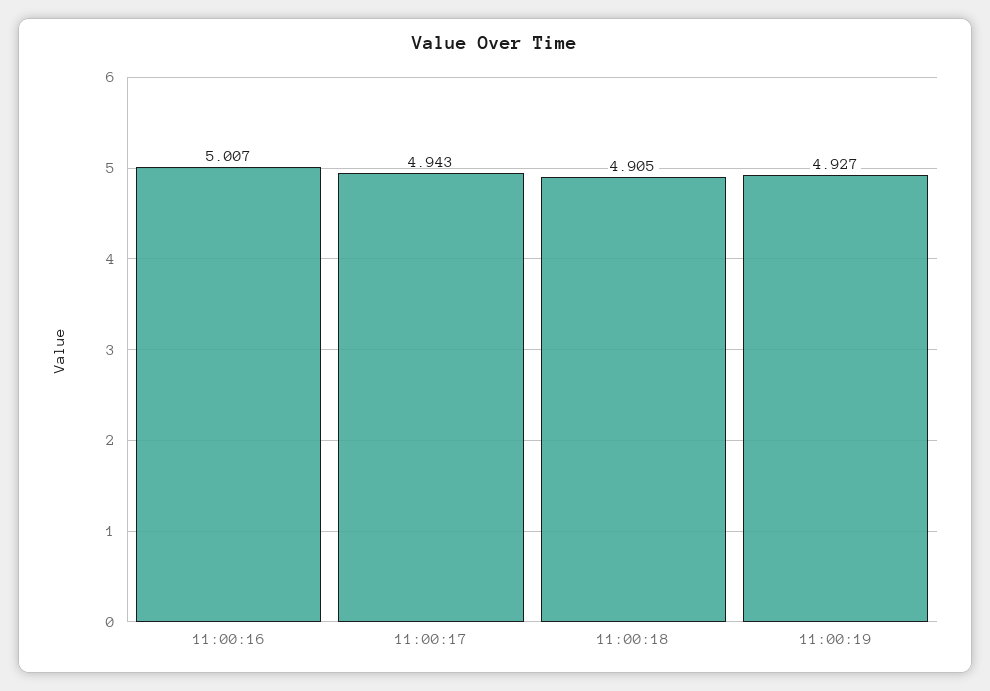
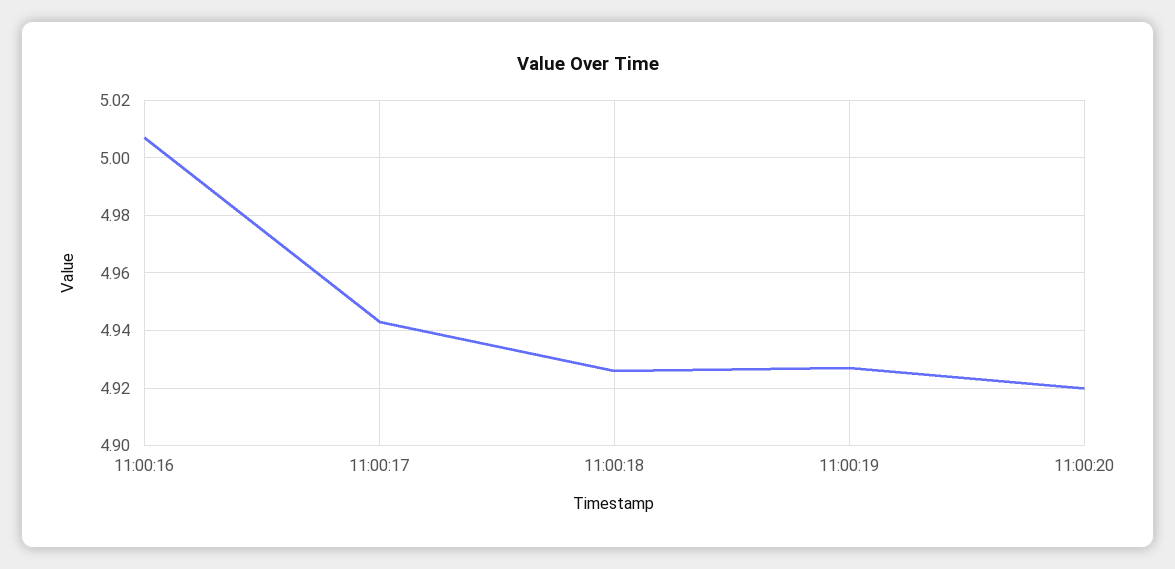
11:00:18: 4.905 -> 4.925
11:00:20: none -> 4.92

